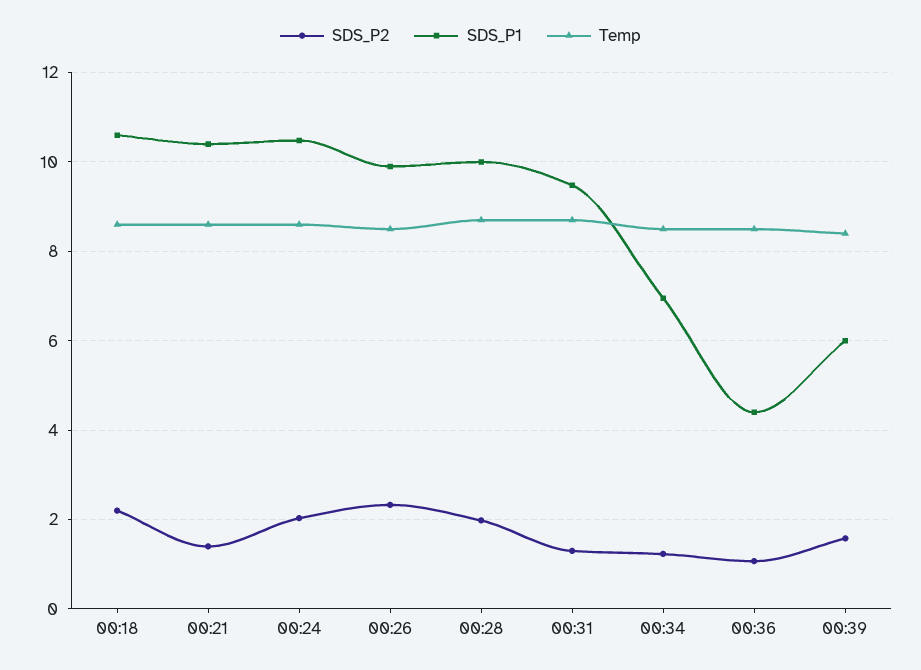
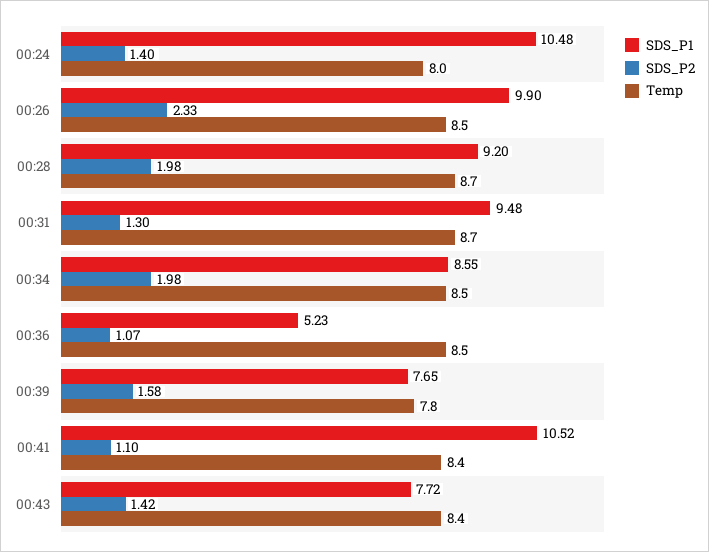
SDS_P2, 00:18: 2.2 -> none
SDS_P1, 00:18: 10.6 -> none
Temp, 00:18: 8.6 -> none
SDS_P2, 00:21: 1.4 -> none
SDS_P1, 00:21: 10.4 -> none
Temp, 00:21: 8.6 -> none
SDS_P2, 00:24: 2 -> 1.4
Temp, 00:24: 8.6 -> 8
SDS_P1, 00:28: 10 -> 9.2
SDS_P2, 00:34: 1.2 -> 1.98
SDS_P1, 00:34: 7 -> 8.55
SDS_P1, 00:36: 4.4 -> 5.23
SDS_P1, 00:39: 6 -> 7.65
Temp, 00:39: 8.4 -> 7.8
SDS_P1, 00:41: none -> 10.52
SDS_P2, 00:41: none -> 1.1
Temp, 00:41: none -> 8.4
SDS_P1, 00:43: none -> 7.72
SDS_P2, 00:43: none -> 1.42
Temp, 00:43: none -> 8.4

